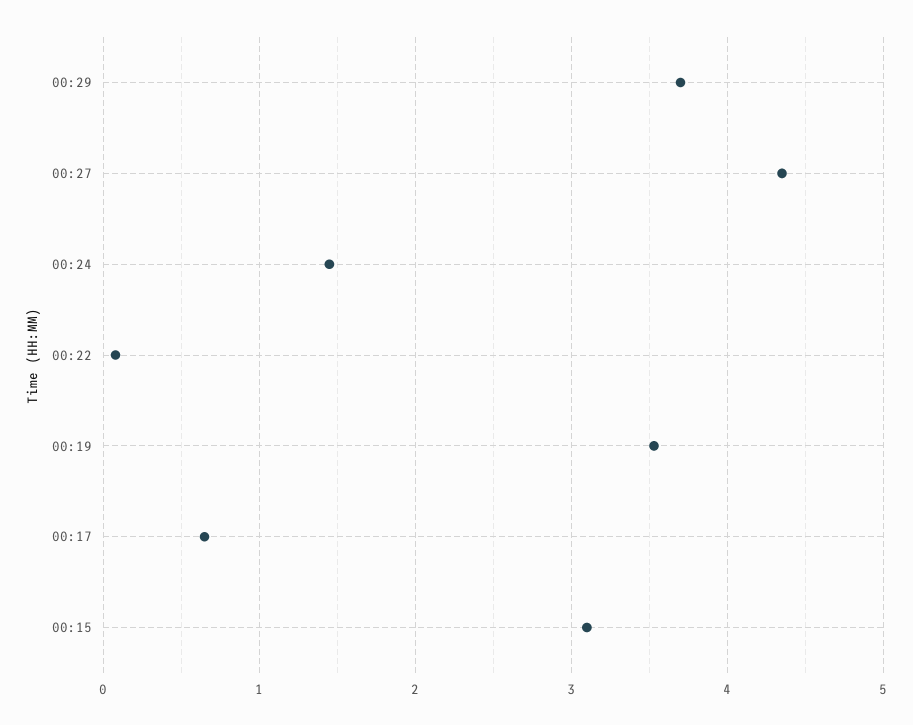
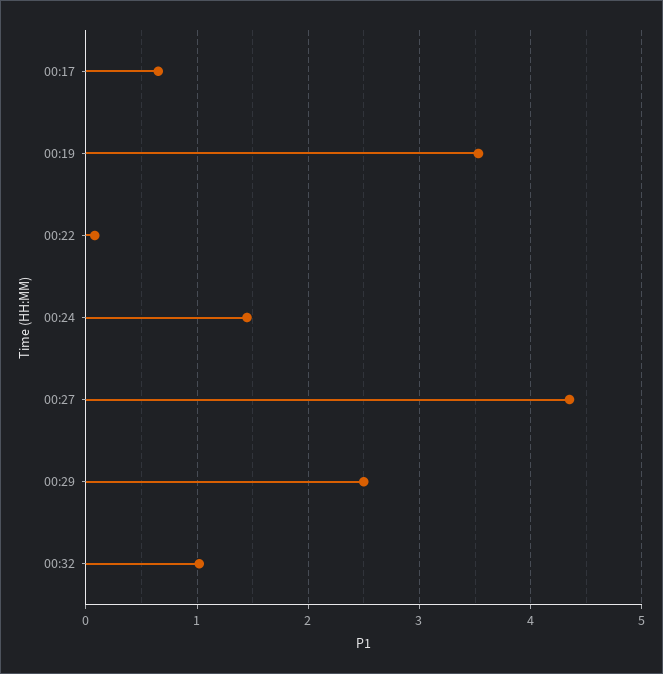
00:29: 3.7 -> 2.5
00:15: 3.1 -> none
00:32: none -> 1

